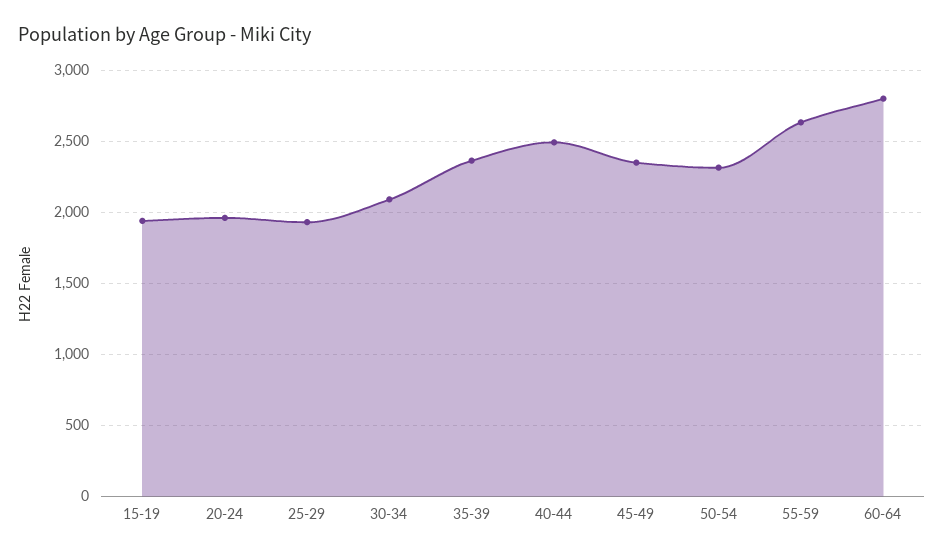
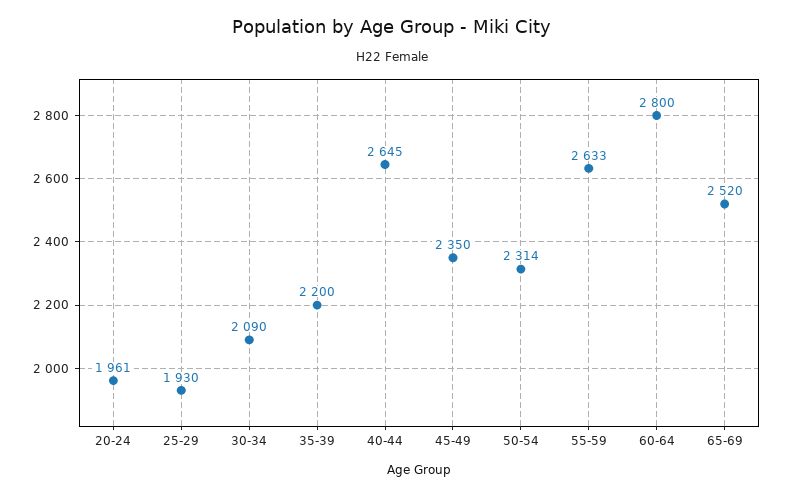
15-19: 1950 -> none
35-39: 2350 -> 2200
40-44: 2500 -> 2645
65-69: none -> 2520

